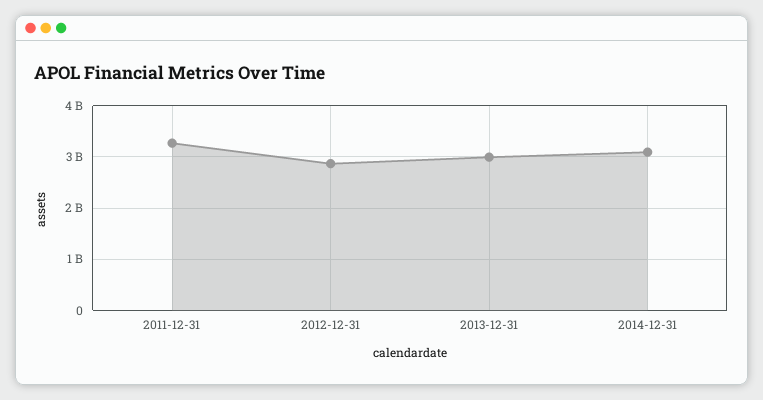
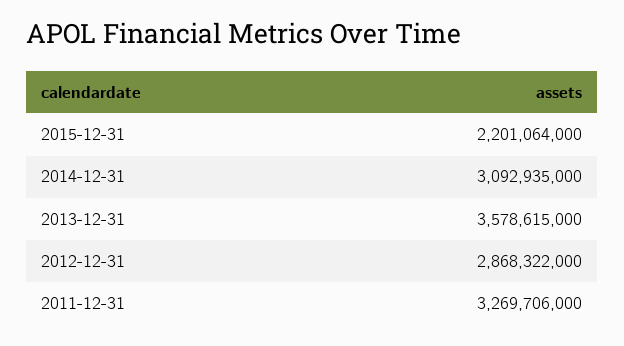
2013-12-31: 3000000000 -> 3578615000
2015-12-31: none -> 2201064000

